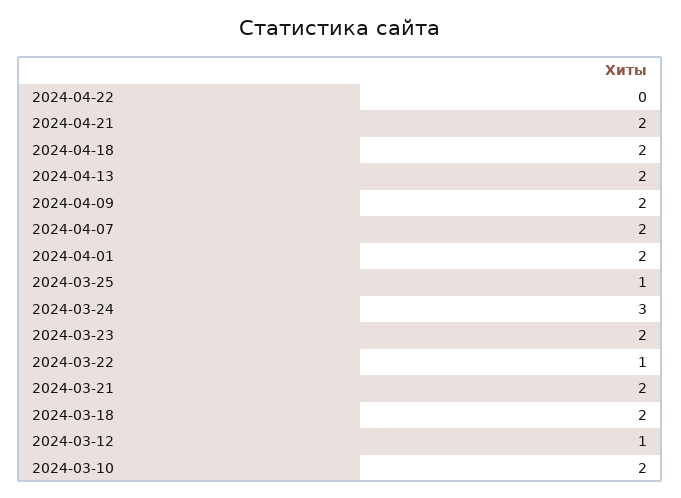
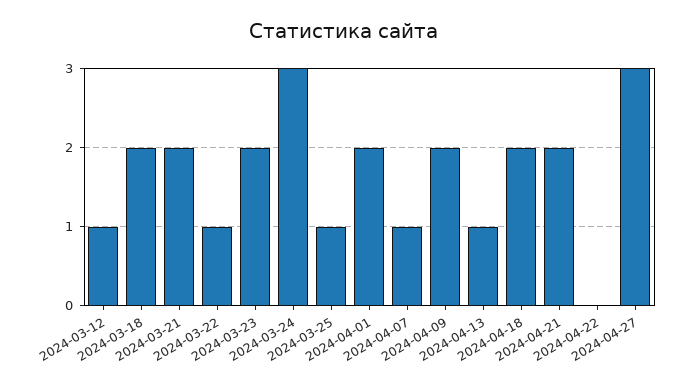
2024-04-13: 2 -> 1
2024-04-07: 2 -> 1
2024-03-10: 2 -> none
2024-04-27: none -> 3

